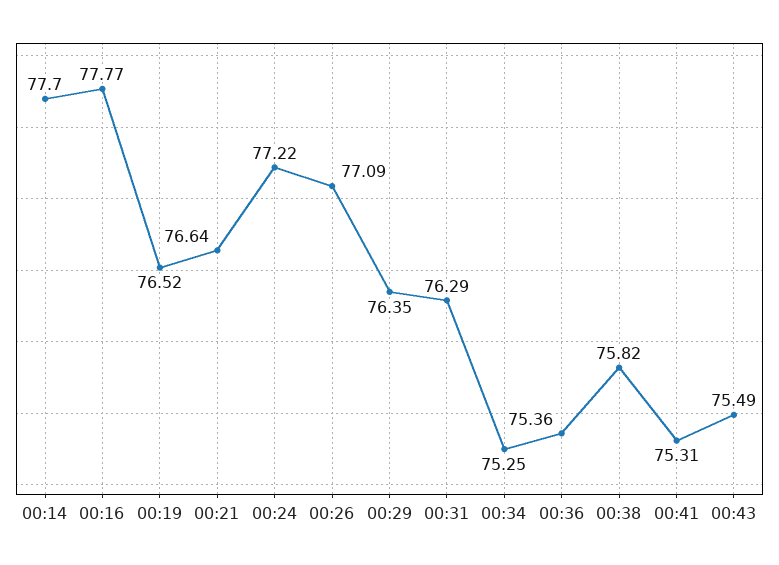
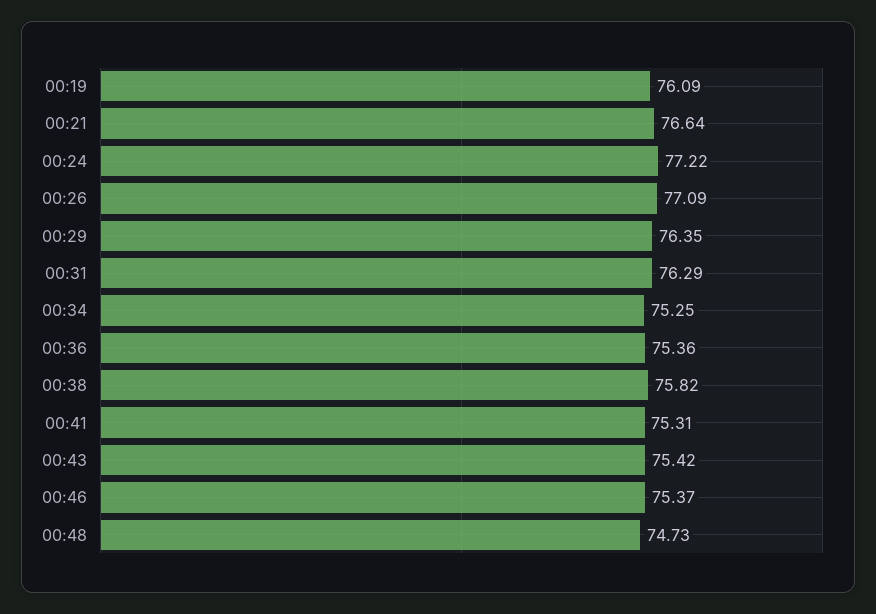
00:14: 77.7 -> none
00:16: 77.77 -> none
00:19: 76.52 -> 76.09
00:43: 75.49 -> 75.42
00:46: none -> 75.37
00:48: none -> 74.73

